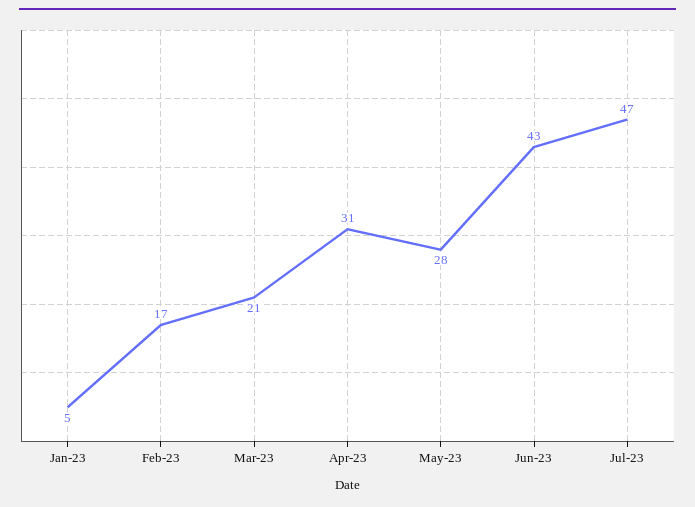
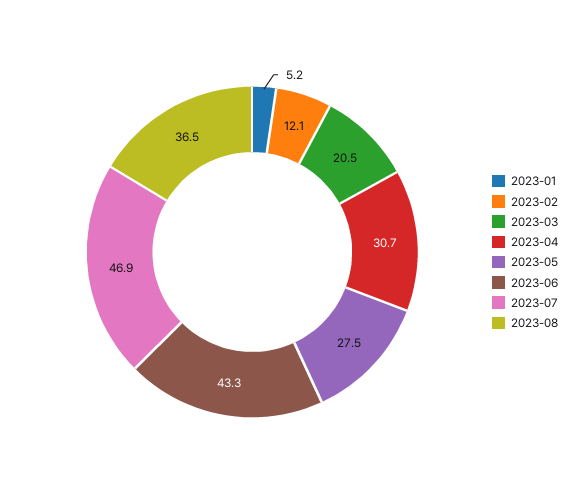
Feb-23: 17 -> 12.1
2023-08: none -> 36.5

